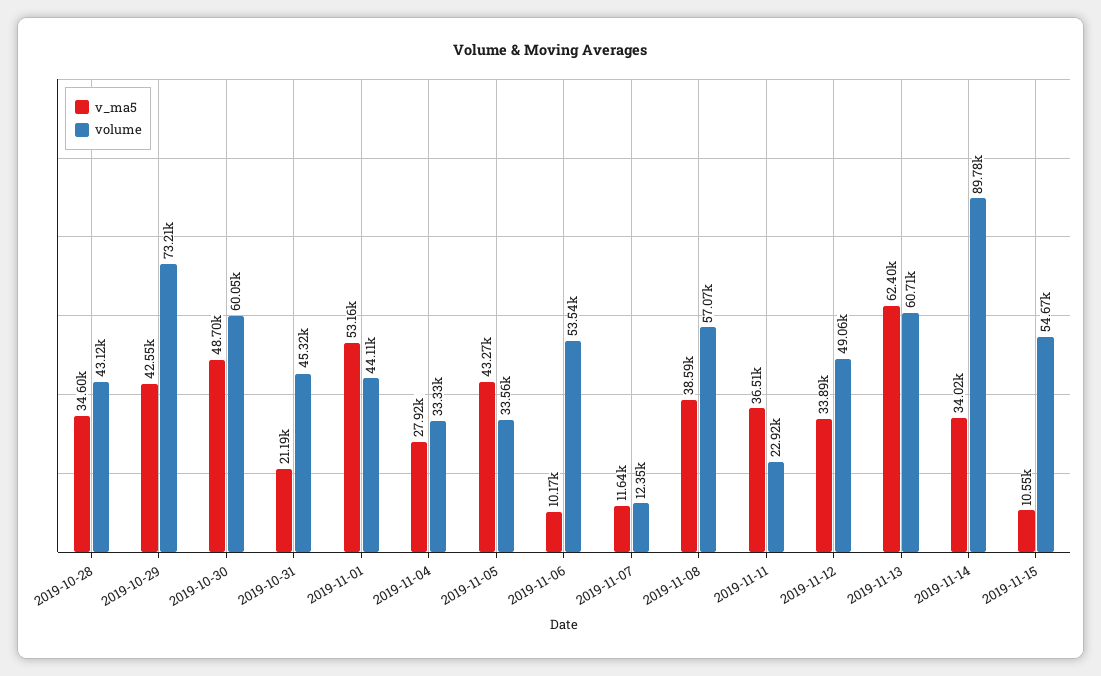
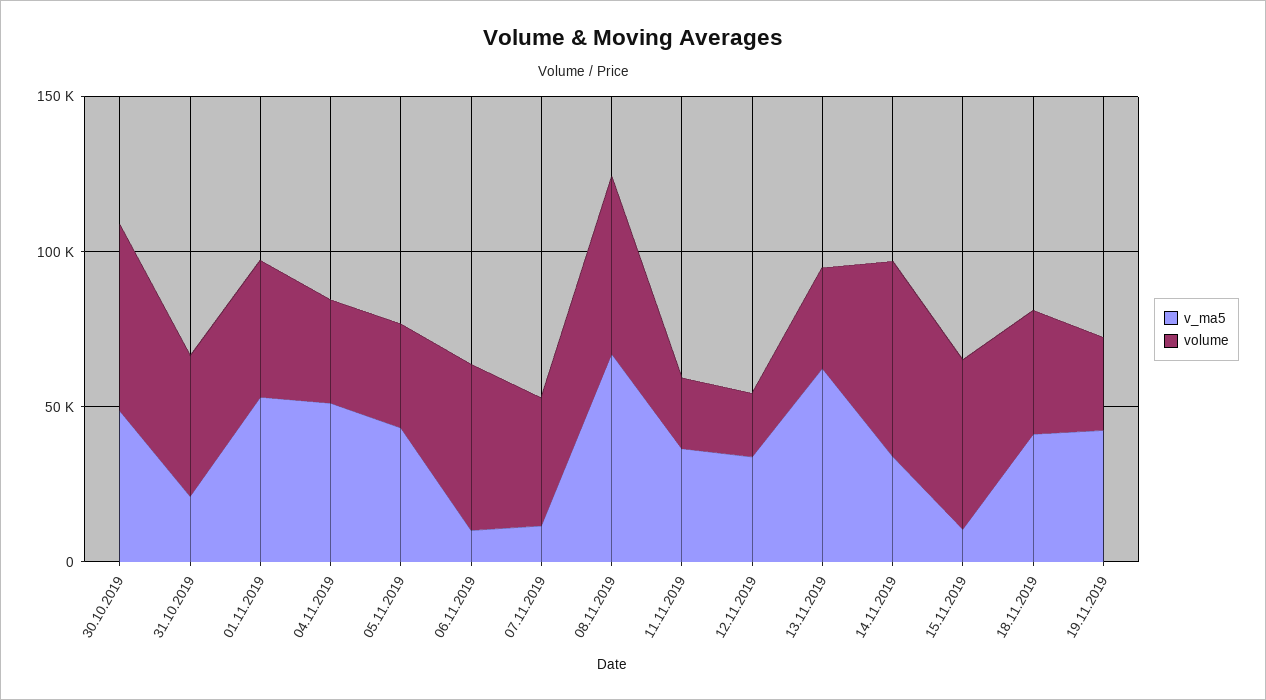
v_ma5, 2019-10-28: 34600 -> none
volume, 2019-10-28: 43120 -> none
v_ma5, 2019-10-29: 42550 -> none
volume, 2019-10-29: 73210 -> none
v_ma5, 2019-11-04: 27920 -> 50000
volume, 2019-11-07: 12350 -> 40000
v_ma5, 2019-11-08: 38590 -> 70000
volume, 2019-11-12: 49060 -> 20000
volume, 2019-11-13: 60710 -> 30000
volume, 2019-11-14: 89780 -> 60000
v_ma5, 18.11.2019: none -> 40000
volume, 18.11.2019: none -> 40000
v_ma5, 19.11.2019: none -> 40000
volume, 19.11.2019: none -> 30000

